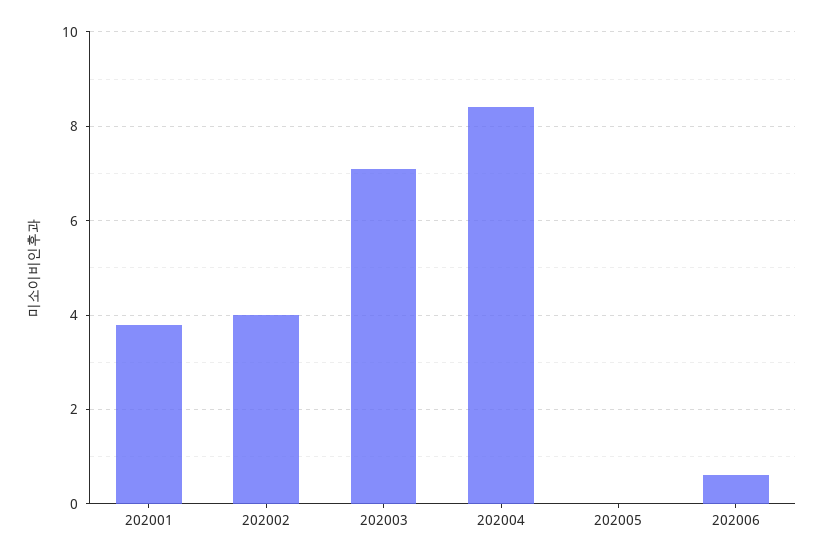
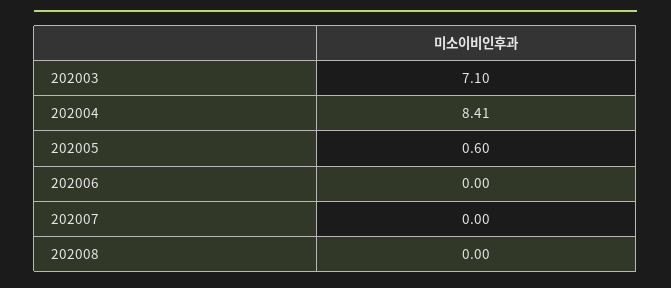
202001: 3.8 -> none
202002: 4 -> none
202005: 0 -> 0.6
202006: 0.6 -> 0
202007: none -> 0
202008: none -> 0

